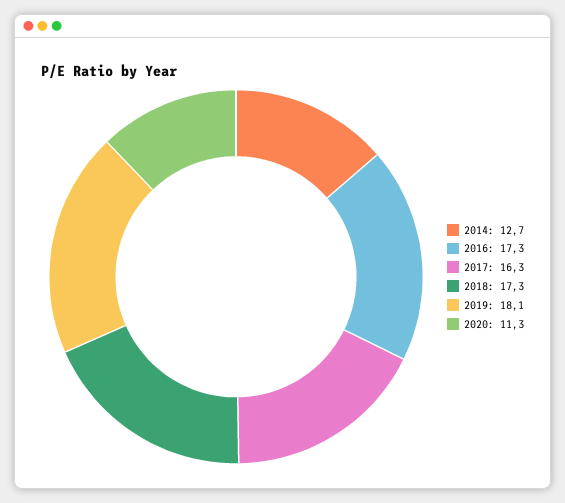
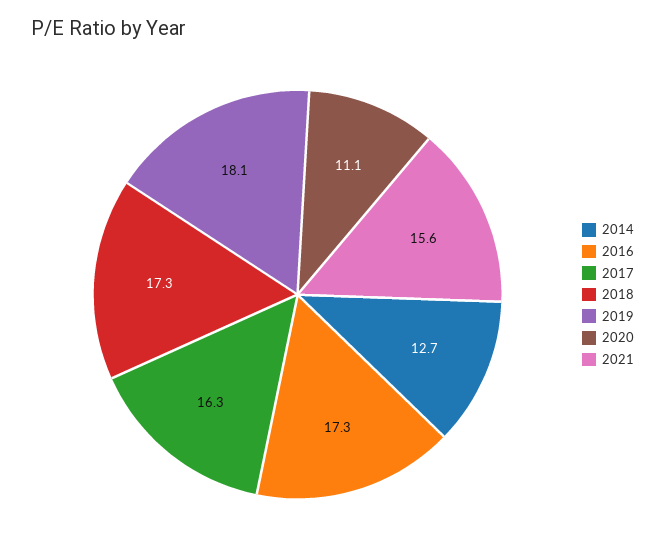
2020: 11.3 -> 11.1
2021: none -> 15.6

